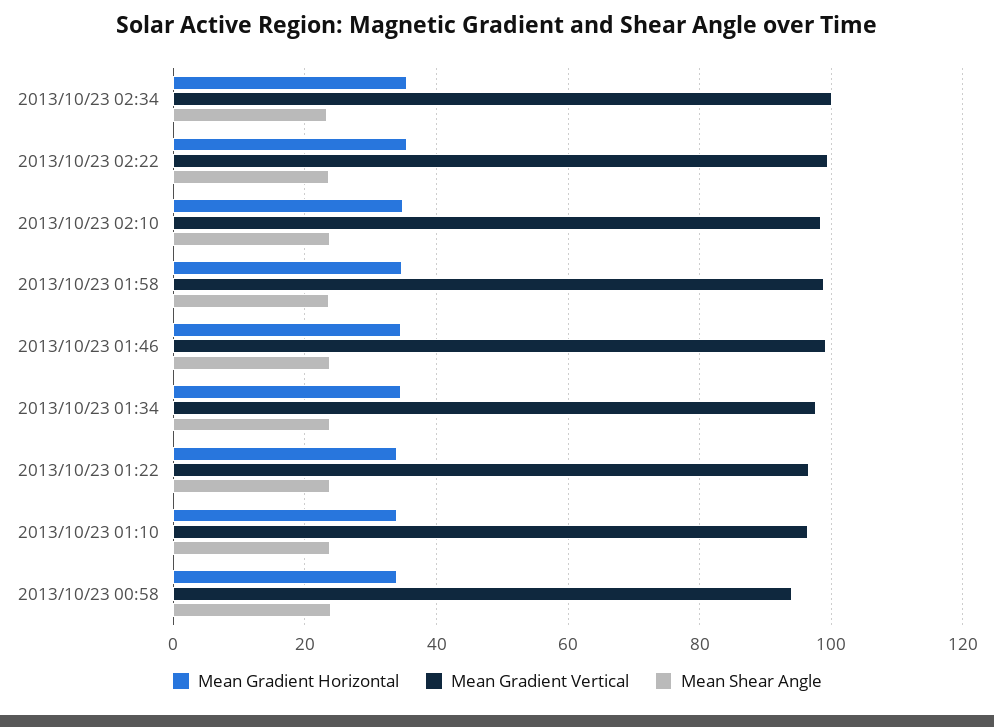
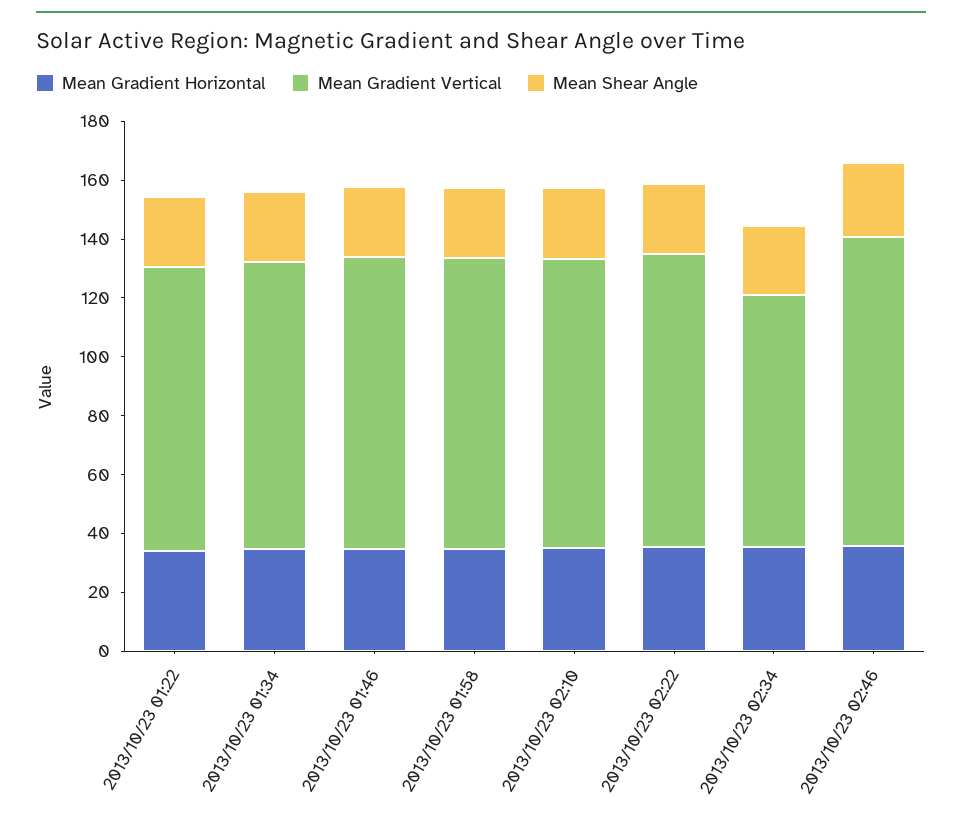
Mean Gradient Vertical, 2013/10/23 02:34: 100 -> 85
Mean Gradient Horizontal, 2013/10/23 01:10: 34 -> none
Mean Gradient Vertical, 2013/10/23 01:10: 96 -> none
Mean Shear Angle, 2013/10/23 01:10: 24 -> none
Mean Gradient Horizontal, 2013/10/23 00:58: 34 -> none
Mean Gradient Vertical, 2013/10/23 00:58: 94 -> none
Mean Shear Angle, 2013/10/23 00:58: 24 -> none
Mean Gradient Horizontal, 2013/10/23 02:46: none -> 35
Mean Gradient Vertical, 2013/10/23 02:46: none -> 105
Mean Shear Angle, 2013/10/23 02:46: none -> 25

